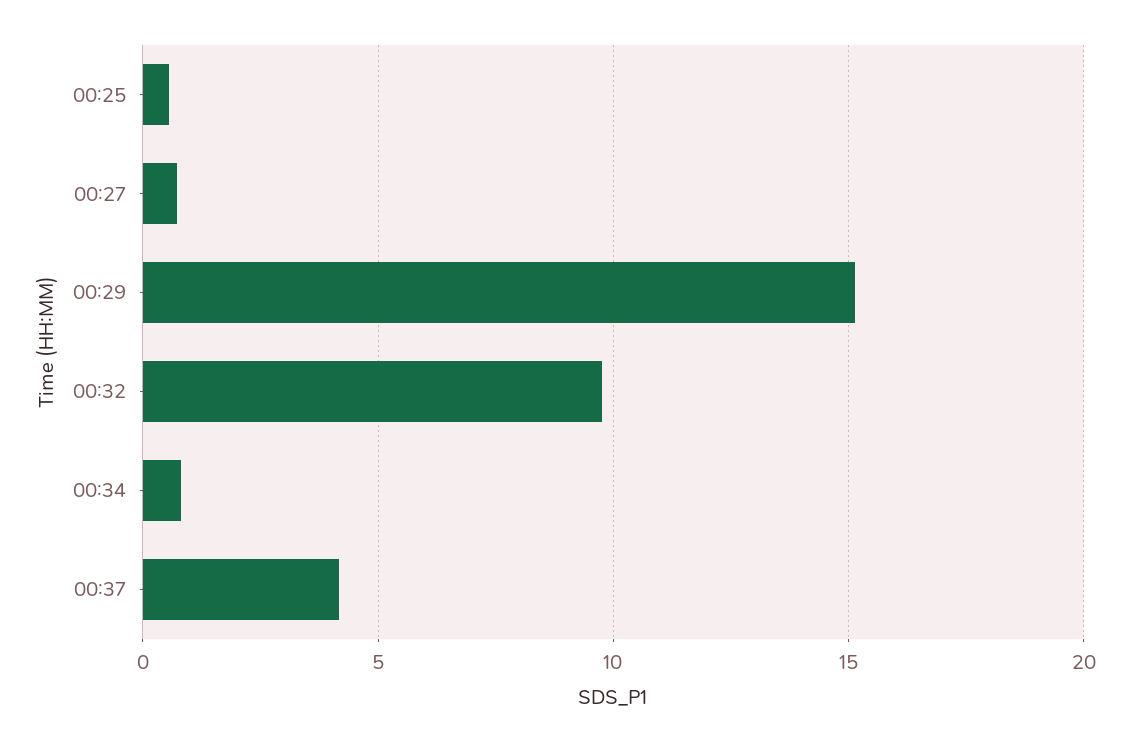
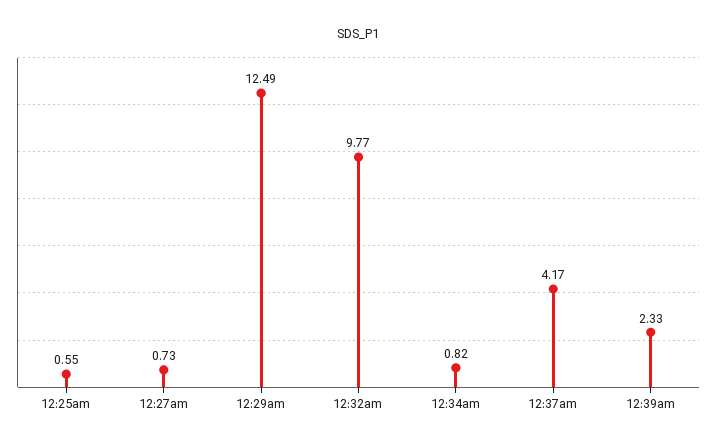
00:29: 15 -> 12.49
12:39am: none -> 2.33

